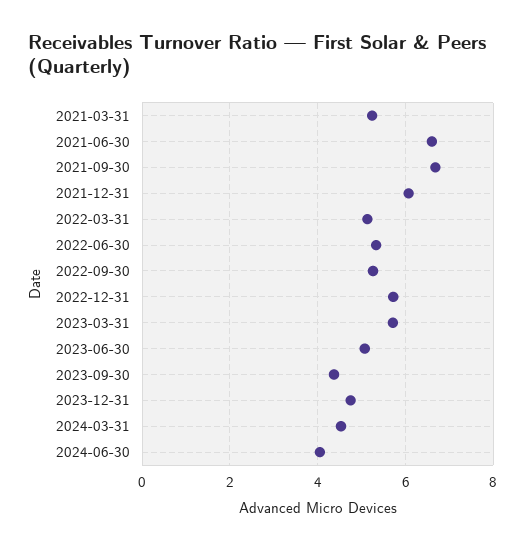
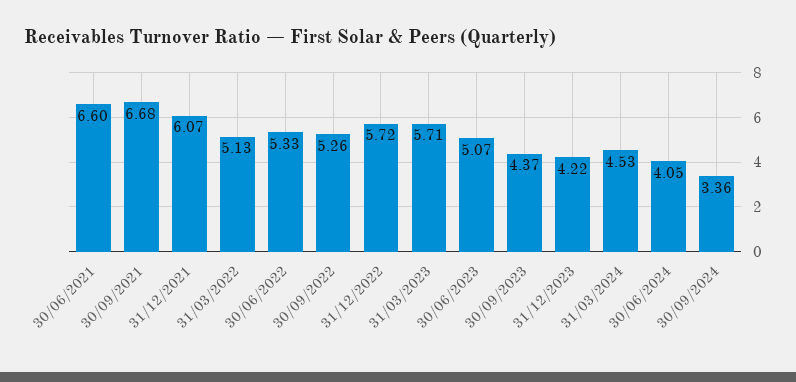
2021-03-31: 5.2 -> none
2023-12-31: 4.8 -> 4.22
30/09/2024: none -> 3.36

